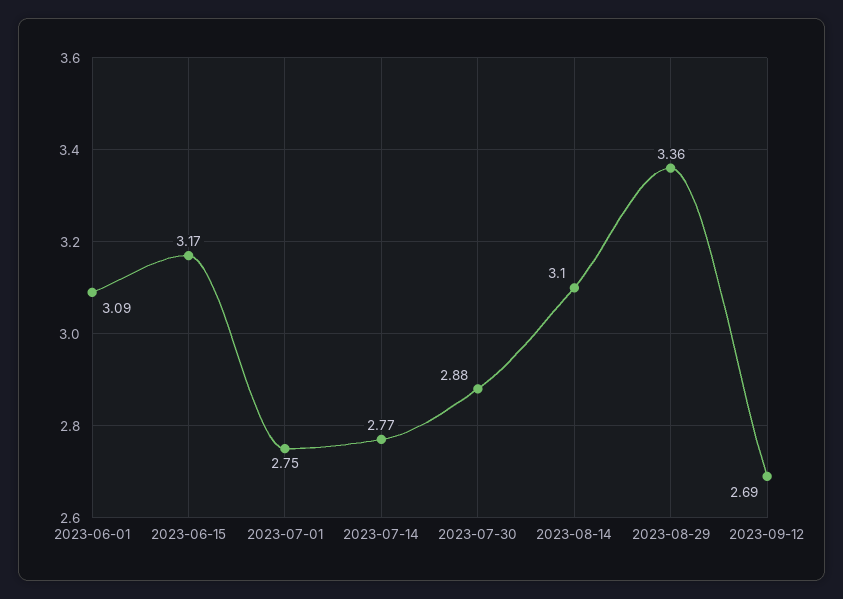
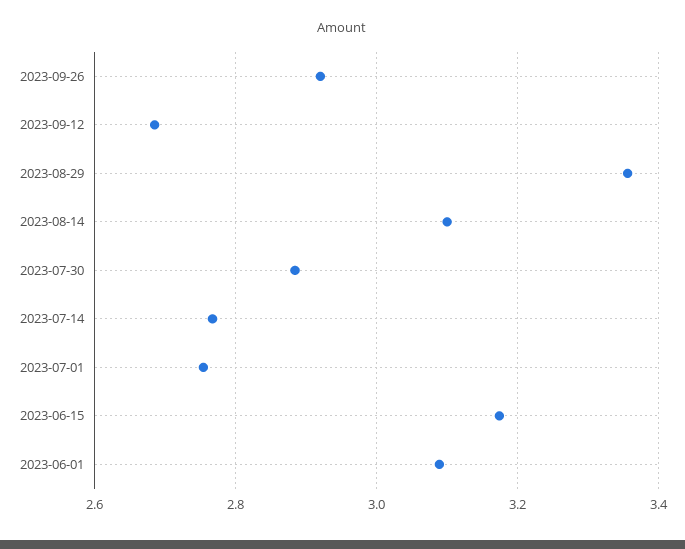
2023-09-26: none -> 2.92

